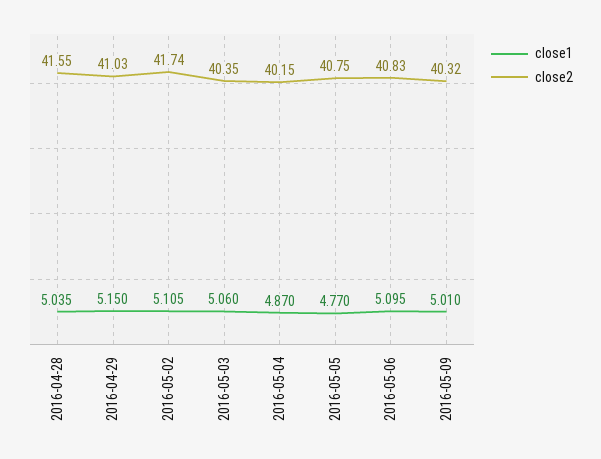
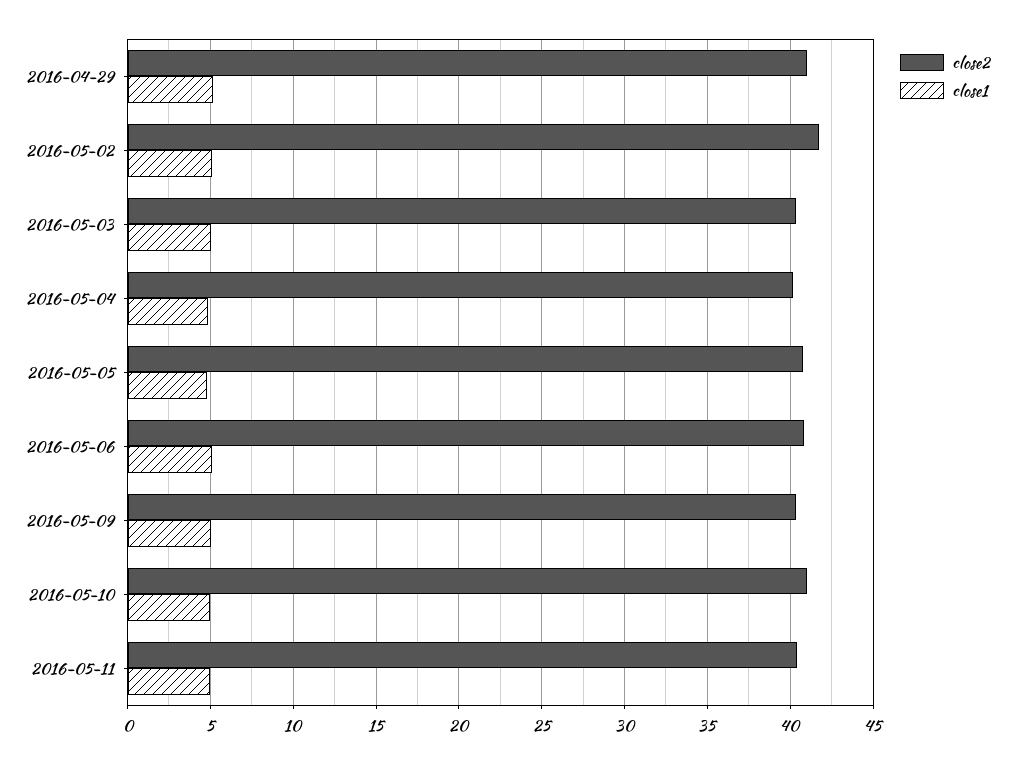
close1, 2016-04-28: 5.035 -> none
close2, 2016-04-28: 41.55 -> none
close2, 2016-05-10: none -> 41
close1, 2016-05-10: none -> 5
close2, 2016-05-11: none -> 40.5
close1, 2016-05-11: none -> 5

